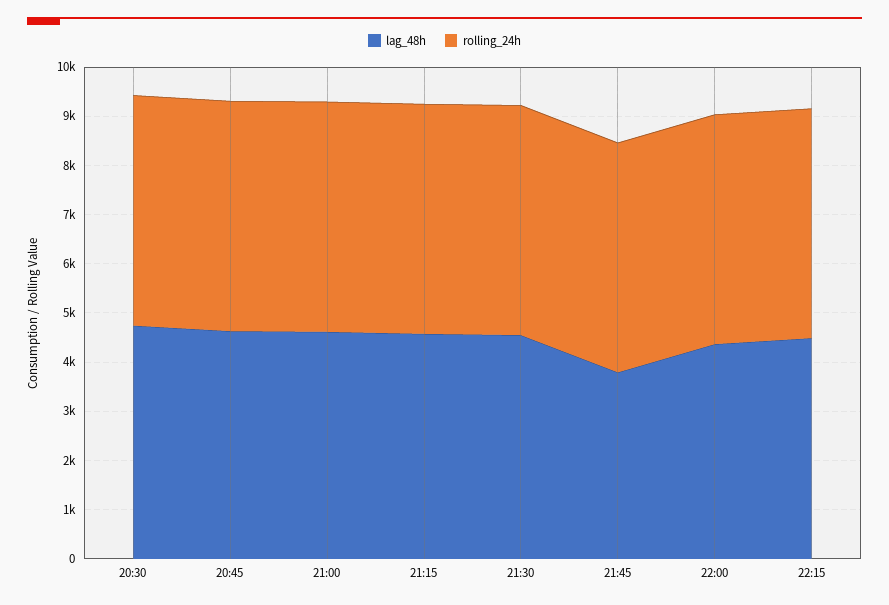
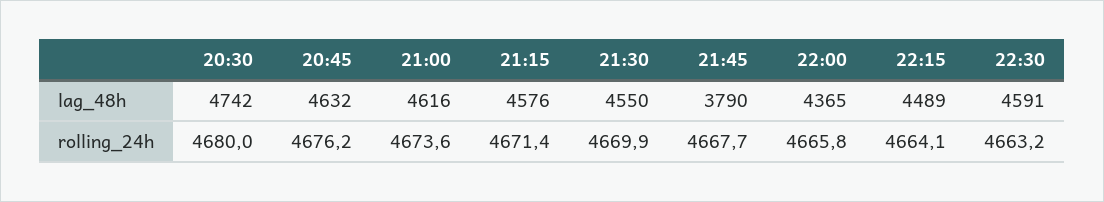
lag_48h, 22:30: none -> 4591
rolling_24h, 22:30: none -> 4663.2

